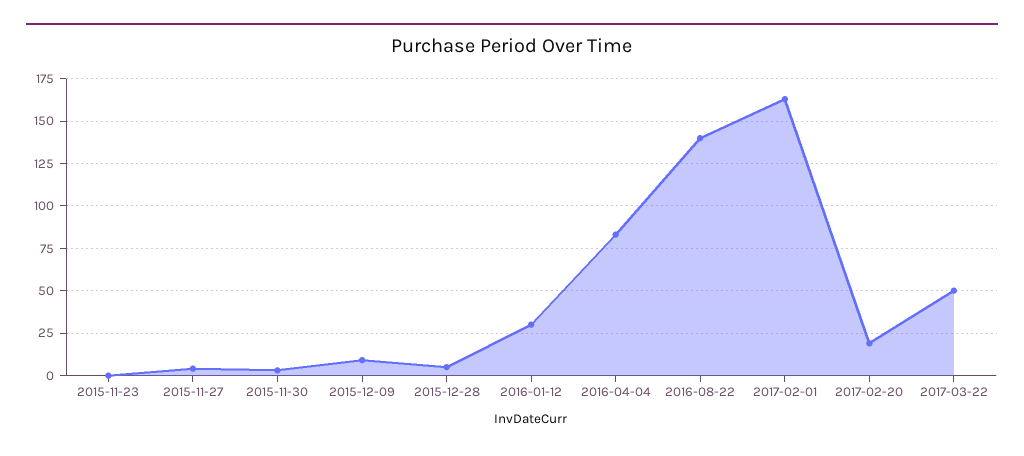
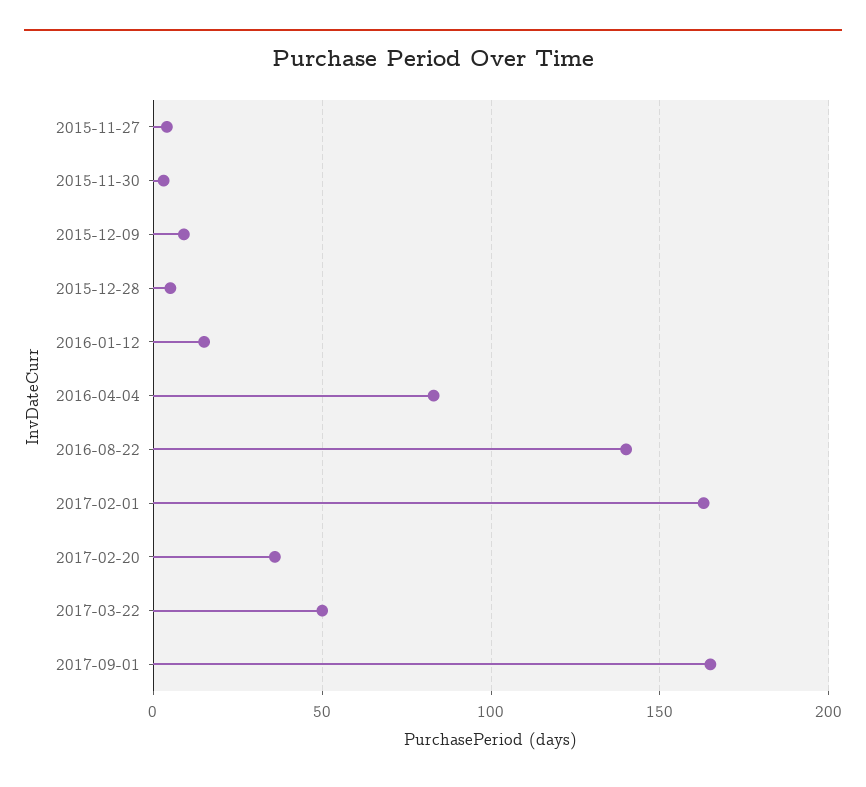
2015-11-23: 0 -> none
2016-01-12: 30 -> 15
2017-02-20: 20 -> 35
2017-09-01: none -> 165

